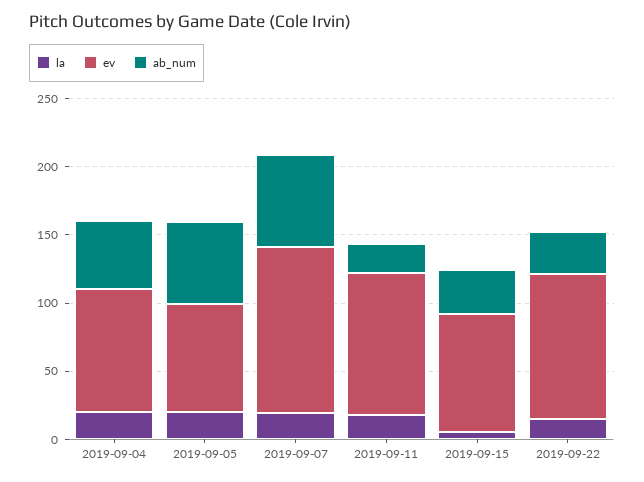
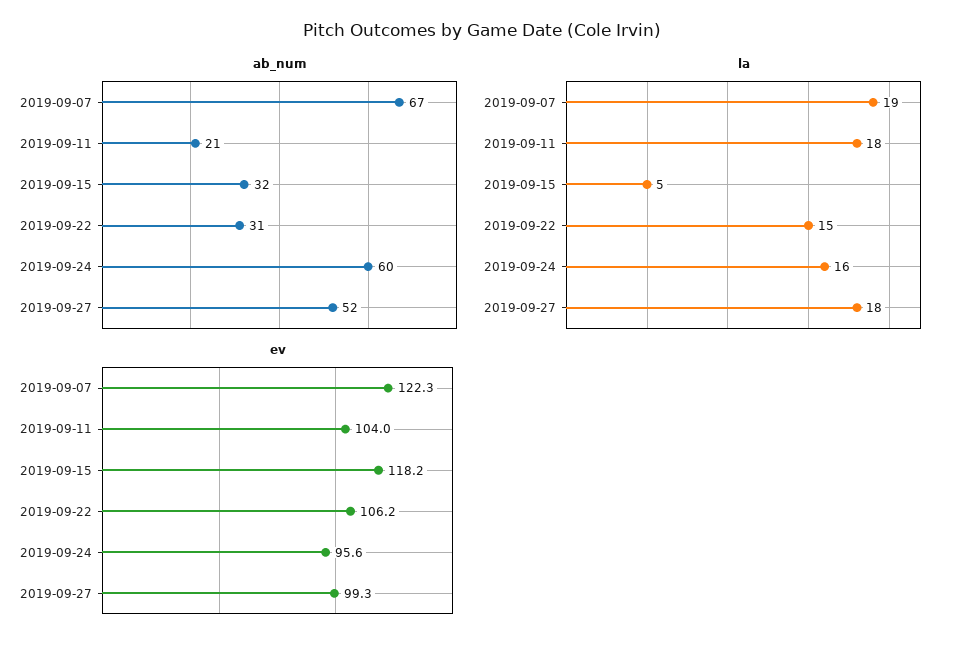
la, 2019-09-04: 20 -> none
ev, 2019-09-04: 90 -> none
ab_num, 2019-09-04: 50 -> none
la, 2019-09-05: 20 -> none
ev, 2019-09-05: 80 -> none
ab_num, 2019-09-05: 60 -> none
ev, 2019-09-15: 90 -> 118.2
ab_num, 2019-09-24: none -> 60
ab_num, 2019-09-27: none -> 52
la, 2019-09-24: none -> 16
la, 2019-09-27: none -> 18
ev, 2019-09-24: none -> 95.6
ev, 2019-09-27: none -> 99.3

